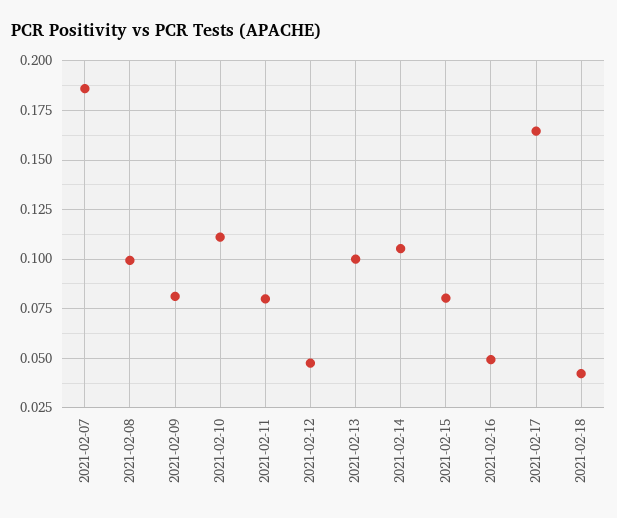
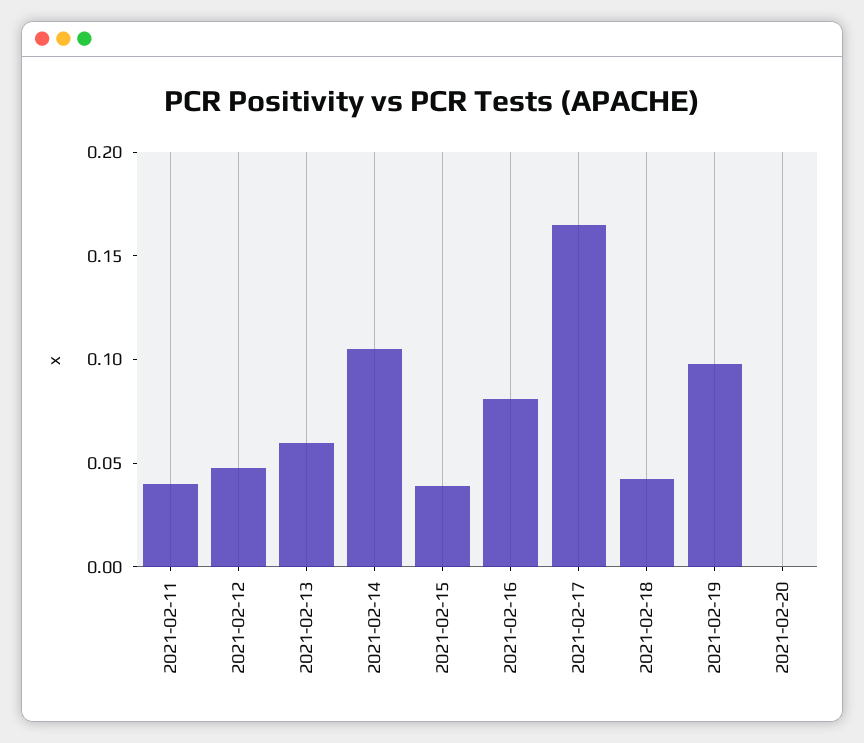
2021-02-07: 0.185 -> none
2021-02-08: 0.1 -> none
2021-02-09: 0.08 -> none
2021-02-10: 0.11 -> none
2021-02-11: 0.08 -> 0.04
2021-02-13: 0.1 -> 0.06
2021-02-15: 0.08 -> 0.04
2021-02-16: 0.05 -> 0.08
2021-02-19: none -> 0.1
2021-02-20: none -> 0

